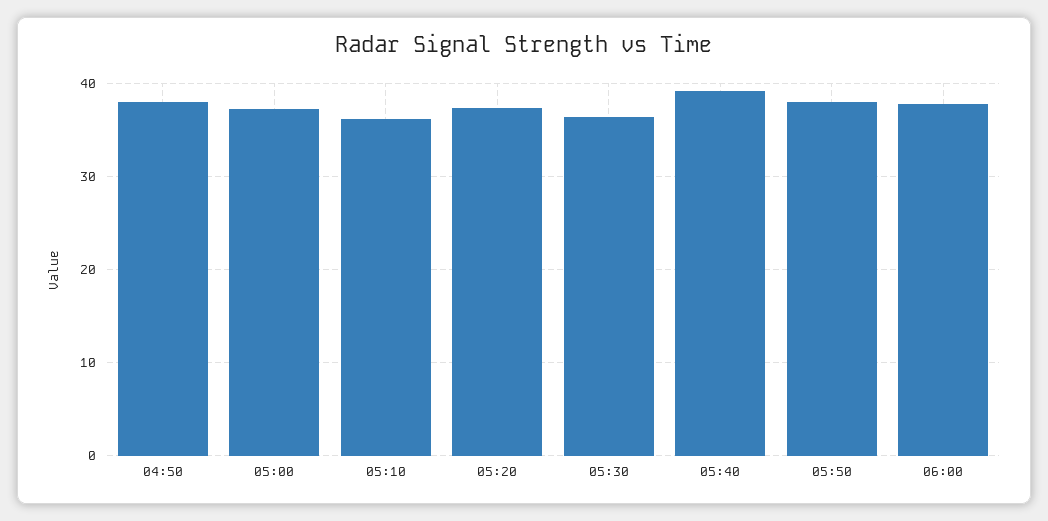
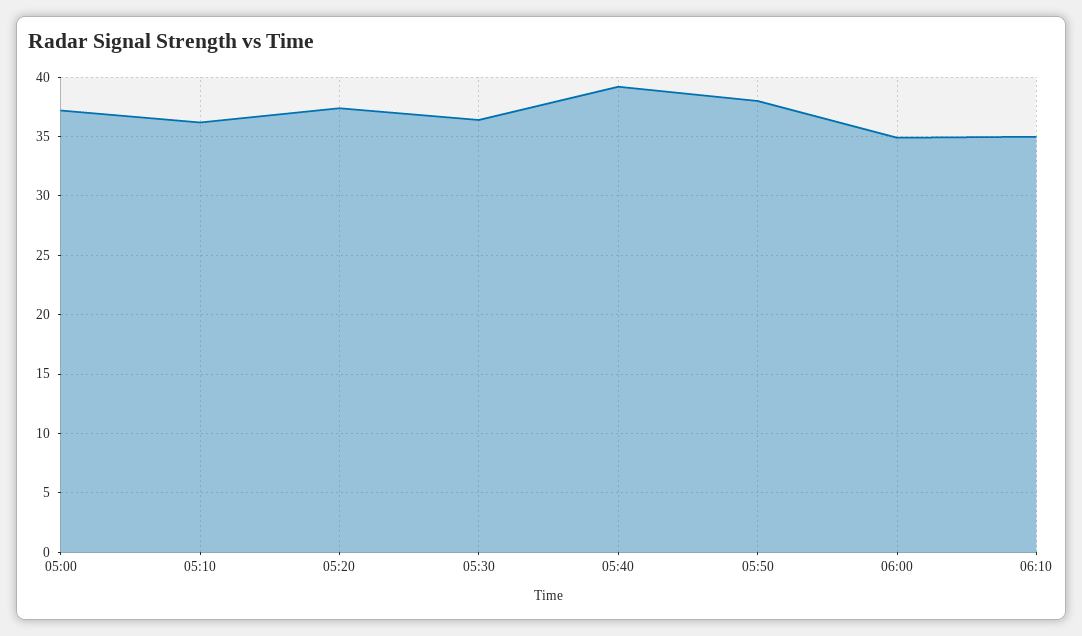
04:50: 38 -> none
06:00: 38 -> 35
06:10: none -> 35

